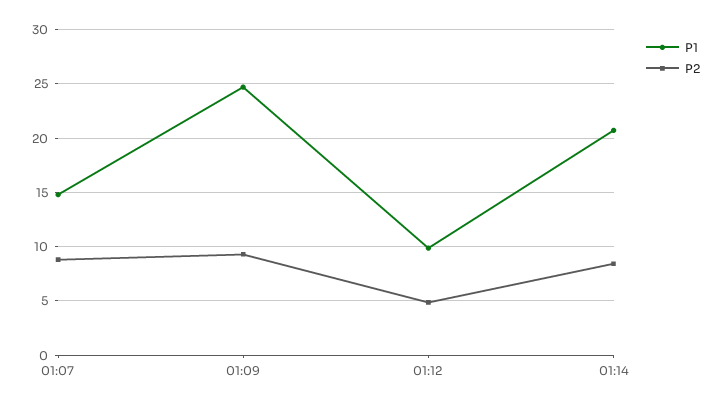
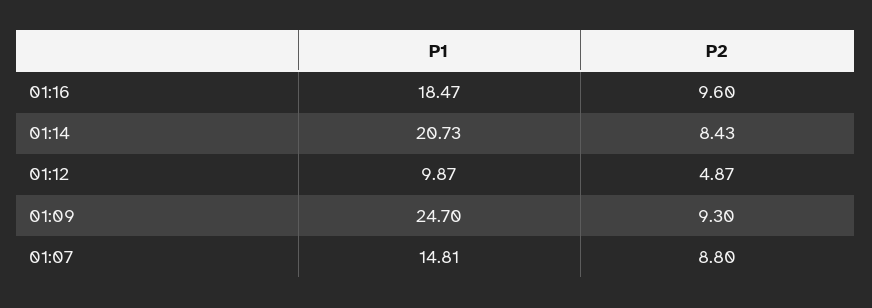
P1, 01:16: none -> 18.47
P2, 01:16: none -> 9.6

